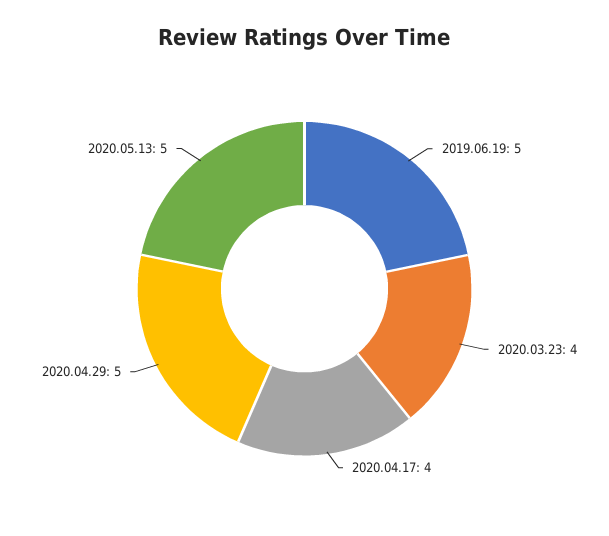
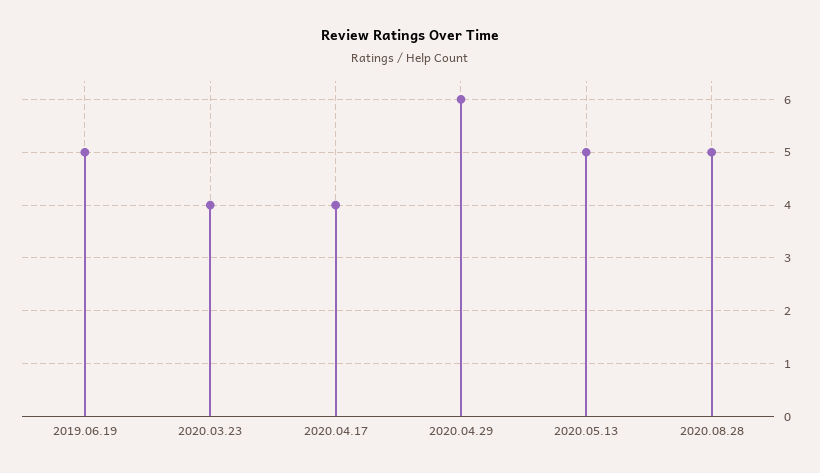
2020.04.29: 5 -> 6
2020.08.28: none -> 5

